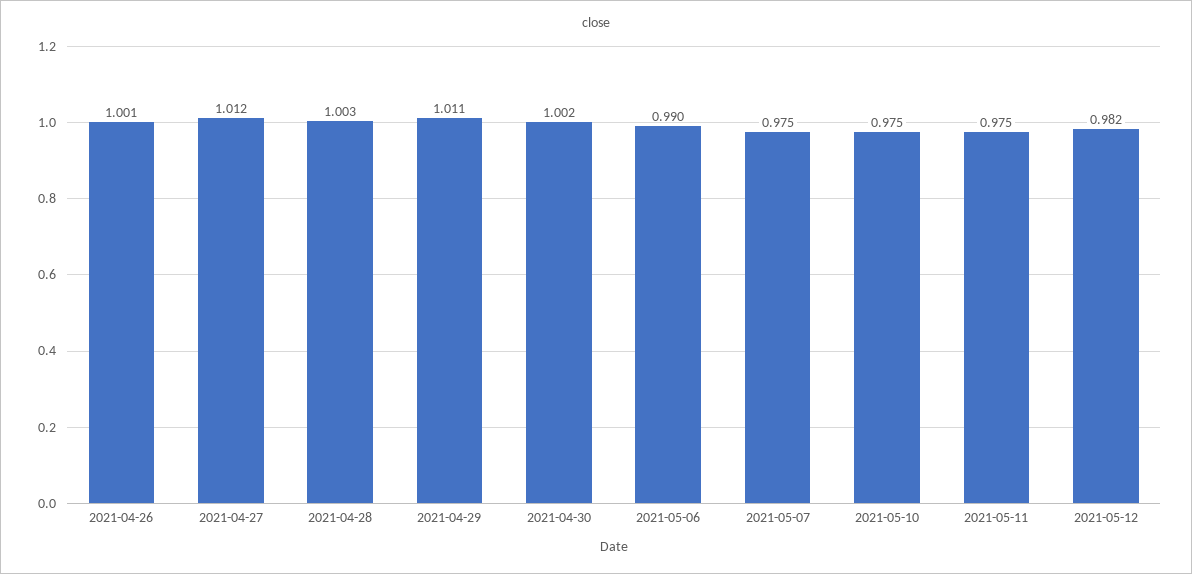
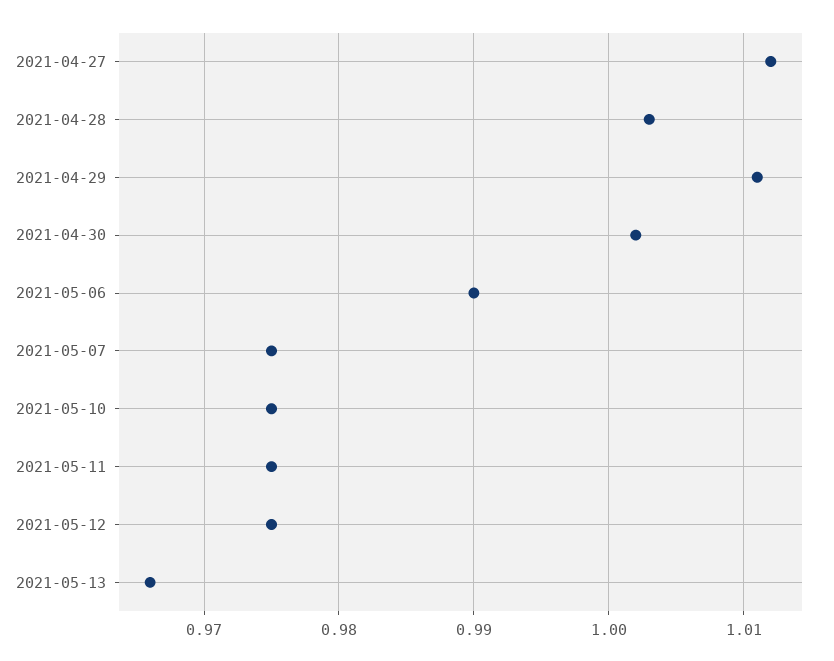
2021-04-26: 1.001 -> none
2021-05-12: 0.982 -> 0.975
2021-05-13: none -> 0.966

